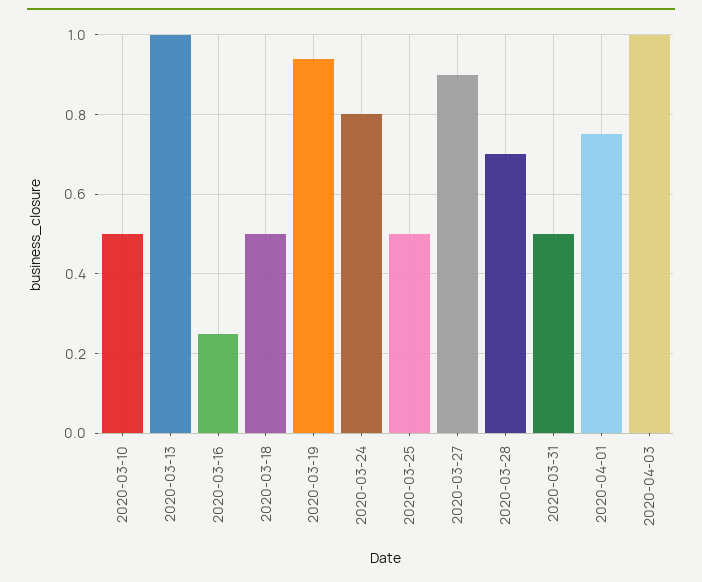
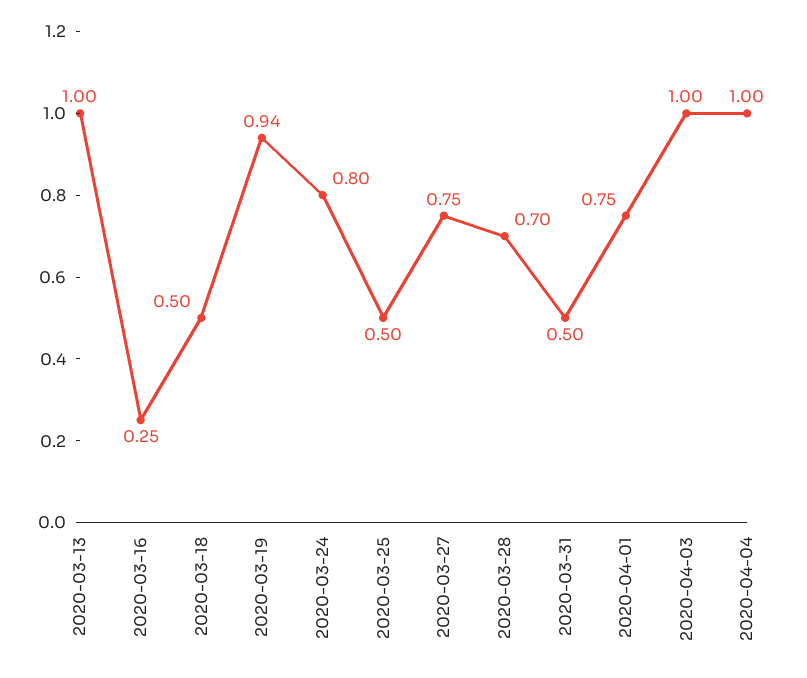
2020-03-10: 0.5 -> none
2020-03-27: 0.9 -> 0.75
2020-04-04: none -> 1

